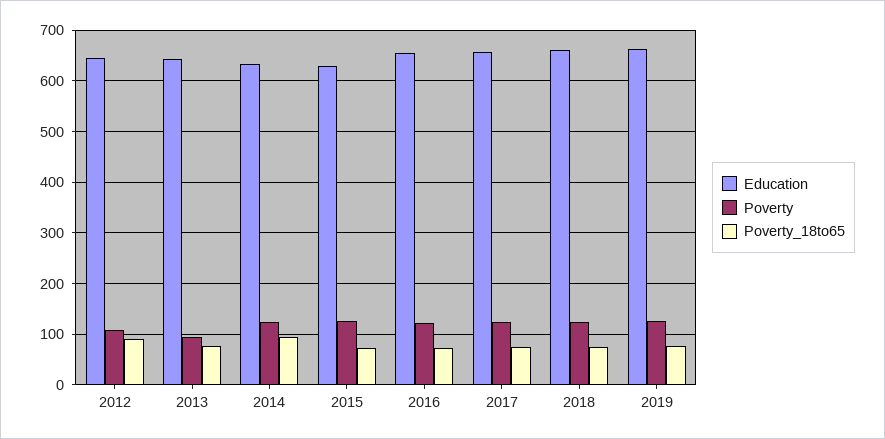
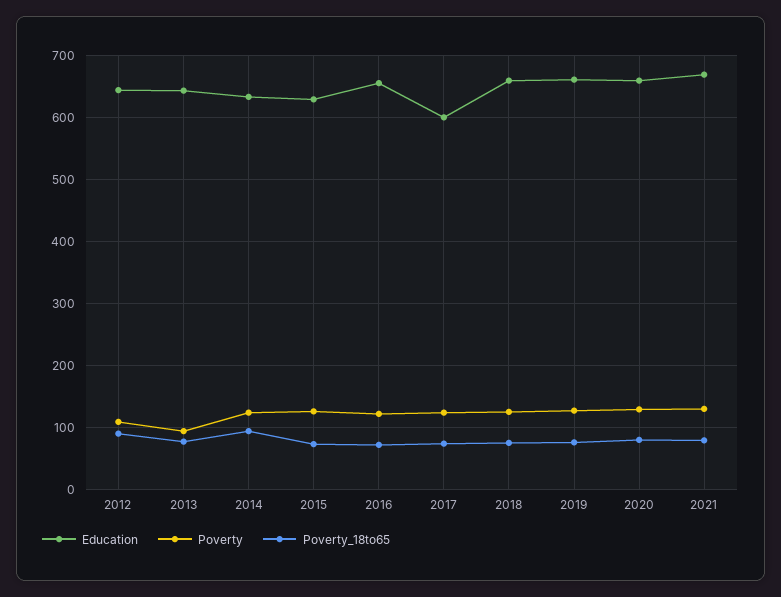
Education, 2017: 660 -> 600
Education, 2020: none -> 660
Poverty, 2020: none -> 130
Poverty_18to65, 2020: none -> 80
Education, 2021: none -> 670
Poverty, 2021: none -> 130
Poverty_18to65, 2021: none -> 80

